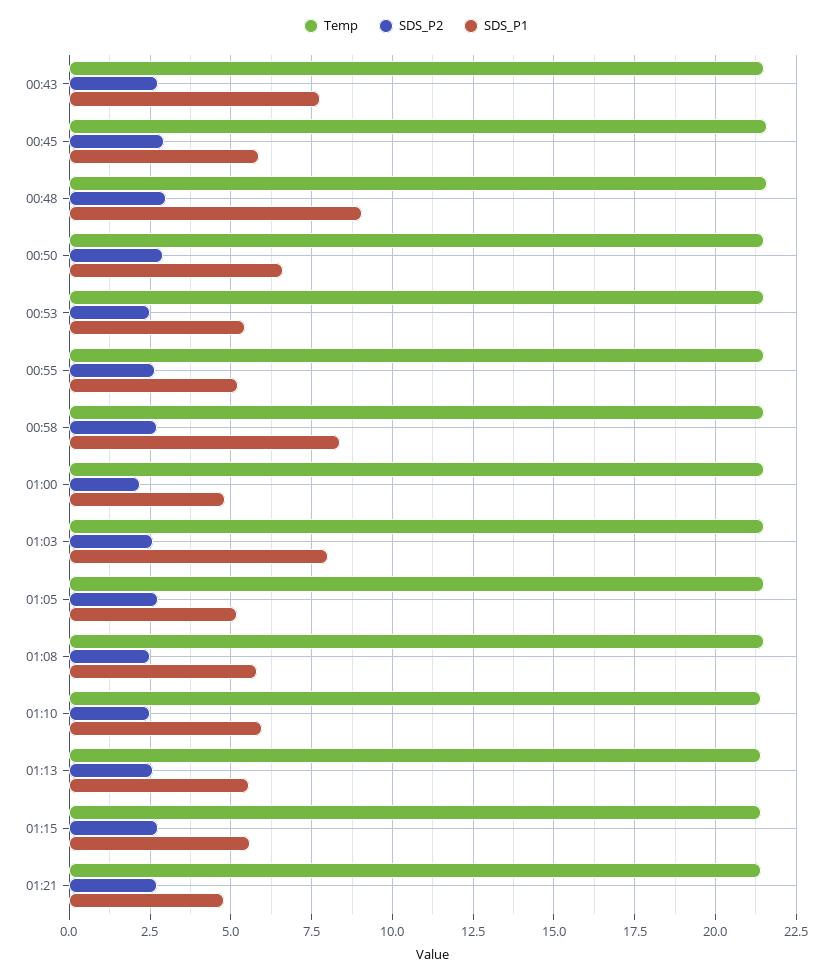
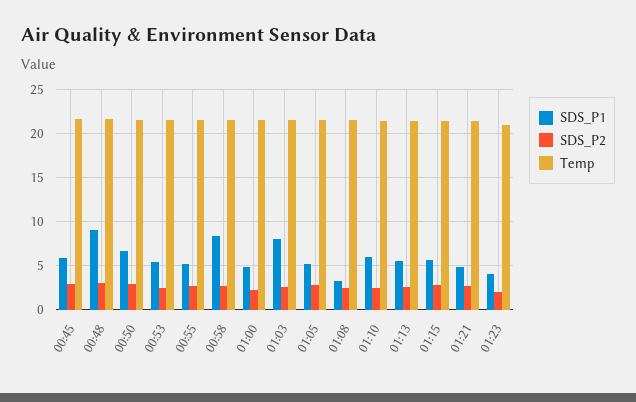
Temp, 00:43: 21.5 -> none
SDS_P2, 00:43: 2.75 -> none
SDS_P1, 00:43: 7.75 -> none
SDS_P1, 01:08: 5.75 -> 3
SDS_P1, 01:23: none -> 4
SDS_P2, 01:23: none -> 2
Temp, 01:23: none -> 21

